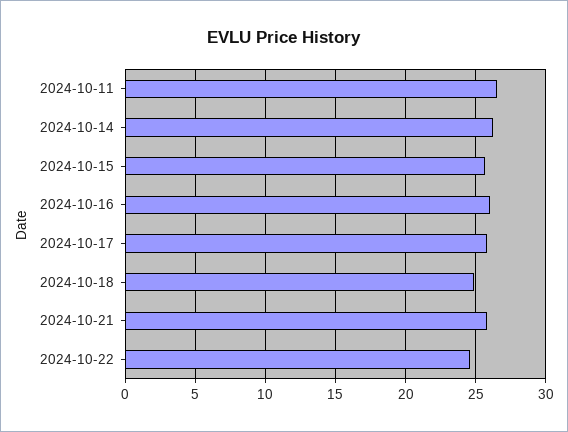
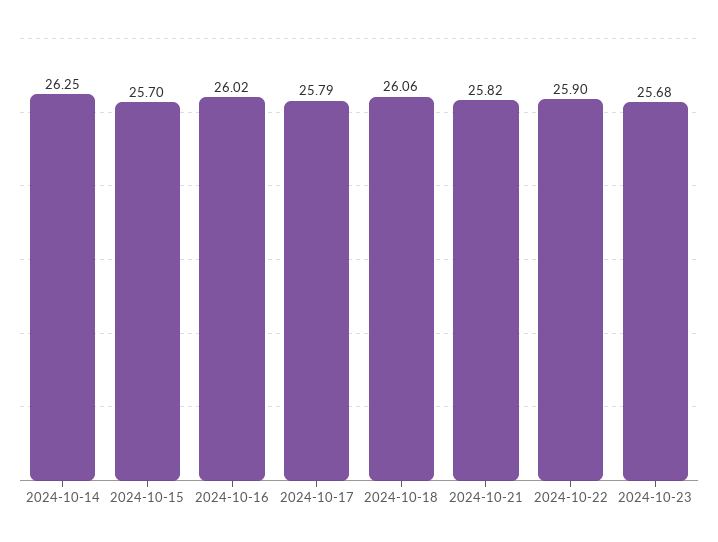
2024-10-11: 26.5 -> none
2024-10-18: 25 -> 26.06
2024-10-22: 24.5 -> 25.9
2024-10-23: none -> 25.68

